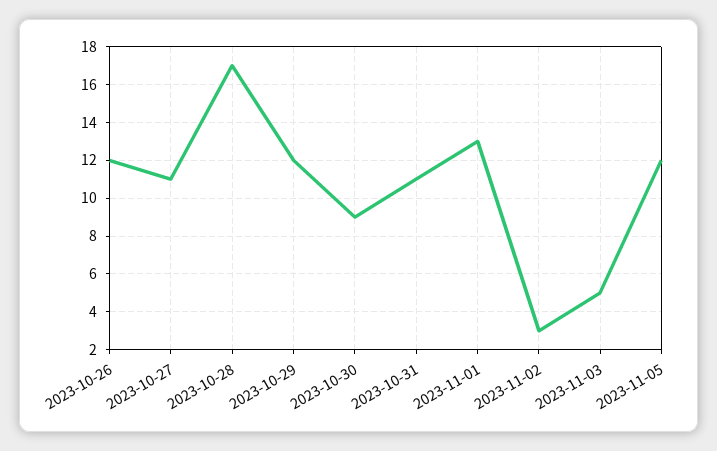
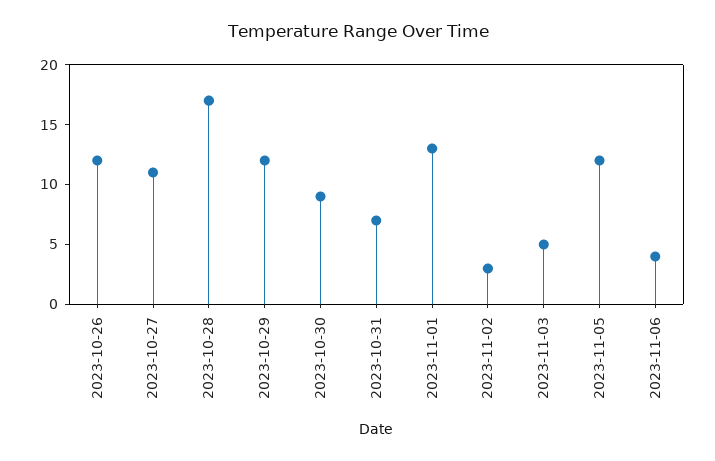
2023-10-31: 11 -> 7
2023-11-06: none -> 4

